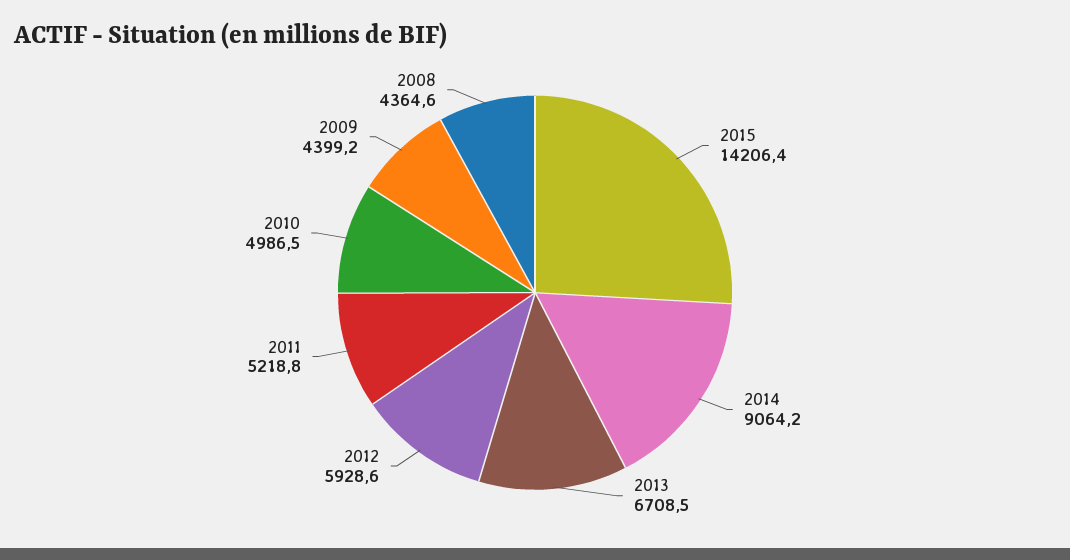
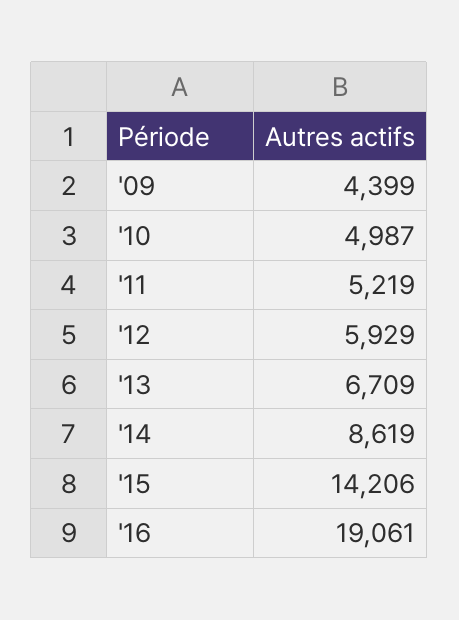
2014: 9064.2 -> 8619
2008: 4364.6 -> none
'16: none -> 19061

